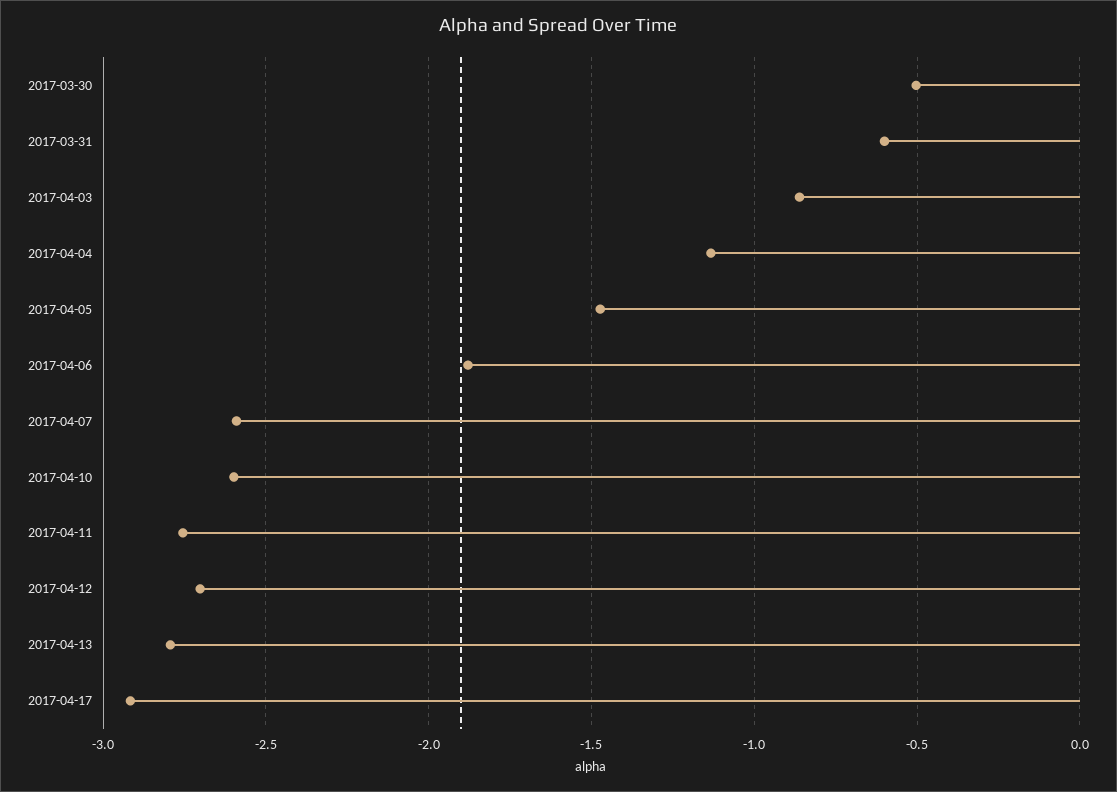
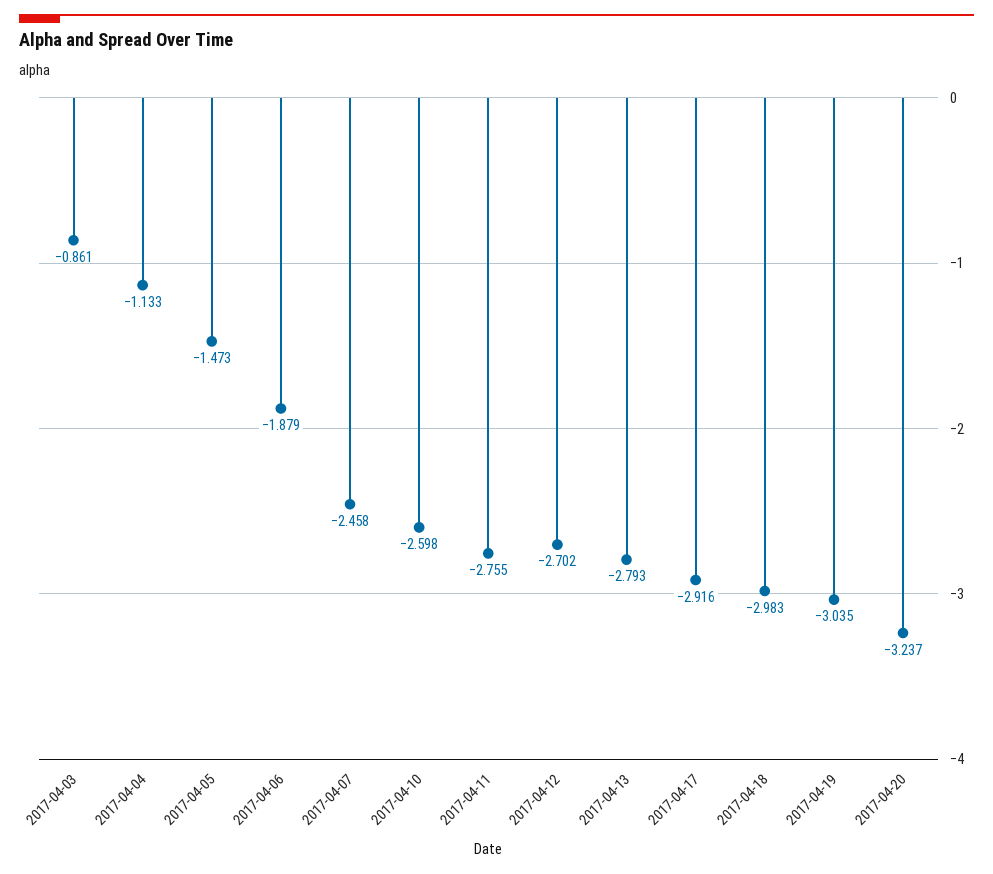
2017-03-30: -0.5 -> none
2017-03-31: -0.6 -> none
2017-04-07: -2.6 -> -2.458
2017-04-18: none -> -2.983
2017-04-19: none -> -3.035
2017-04-20: none -> -3.237

